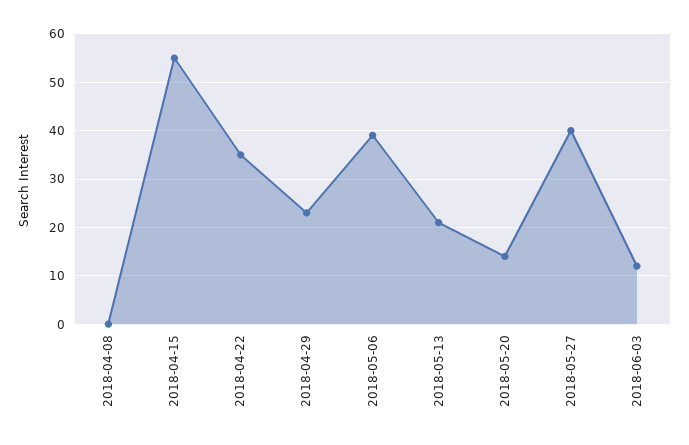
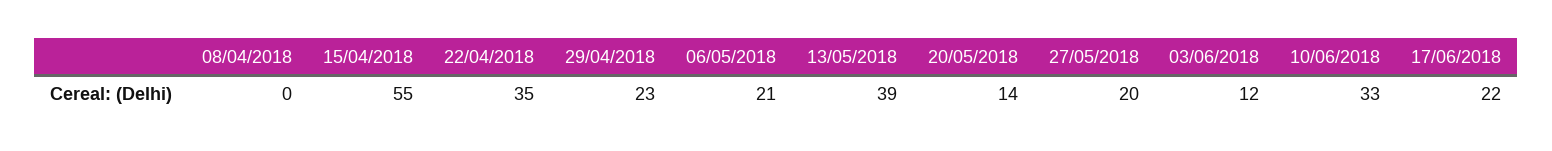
2018-05-06: 40 -> 21
2018-05-13: 20 -> 39
2018-05-27: 40 -> 20
10/06/2018: none -> 33
17/06/2018: none -> 22

